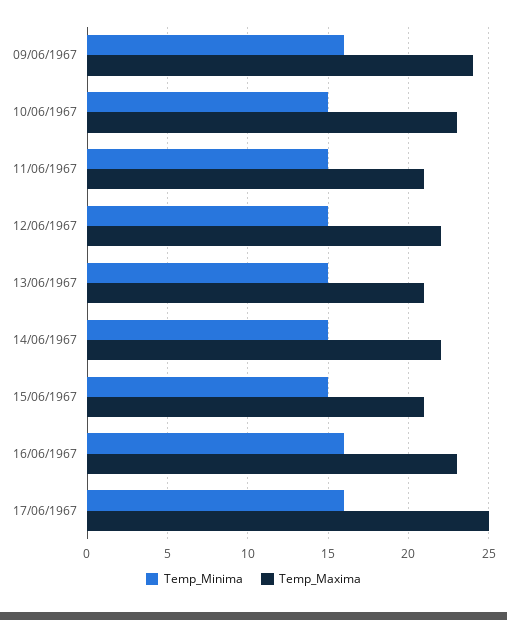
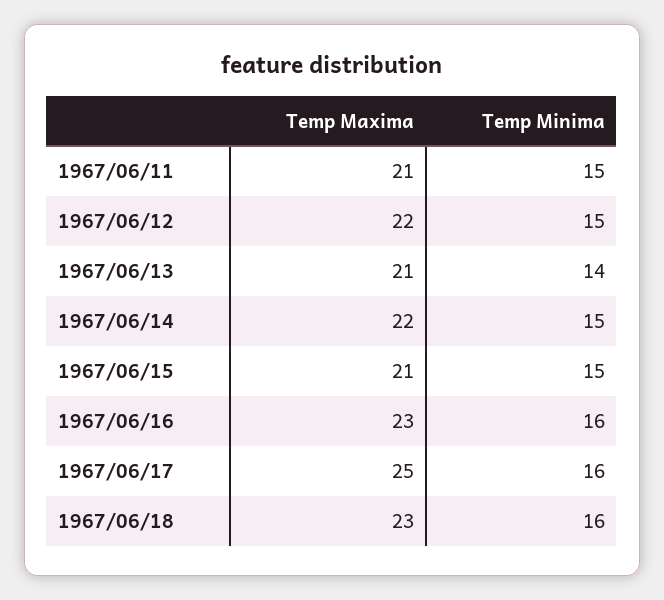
Temp_Minima, 09/06/1967: 16 -> none
Temp_Maxima, 09/06/1967: 24 -> none
Temp_Minima, 10/06/1967: 15 -> none
Temp_Maxima, 10/06/1967: 23 -> none
Temp_Minima, 13/06/1967: 15 -> 14
Temp_Maxima, 1967/06/18: none -> 23
Temp_Minima, 1967/06/18: none -> 16

